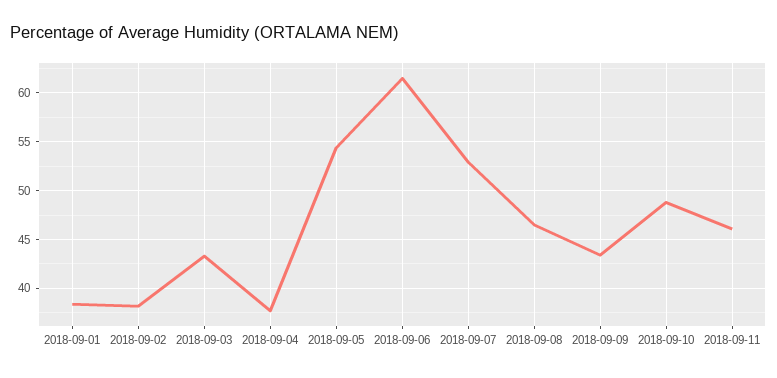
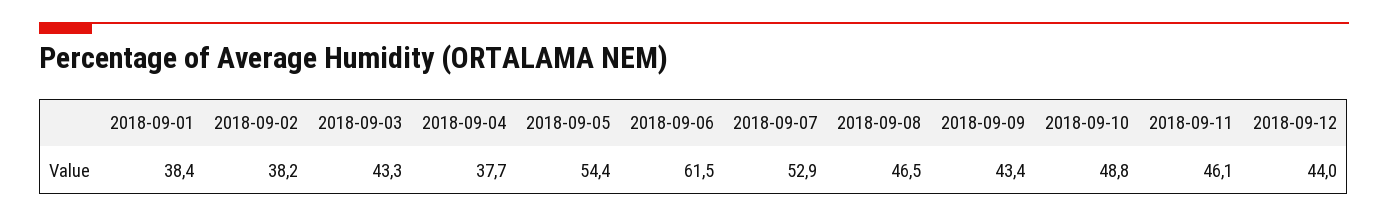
2018-09-12: none -> 44

